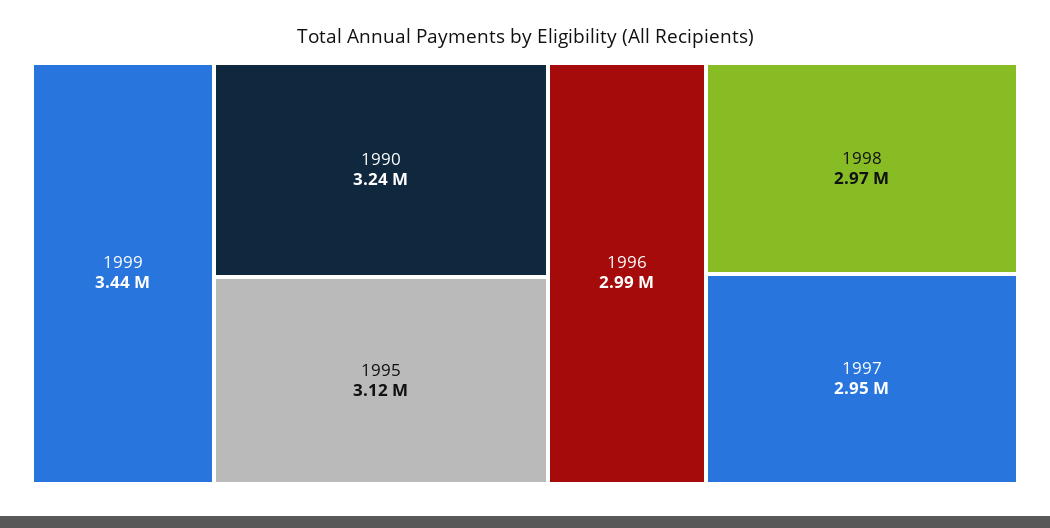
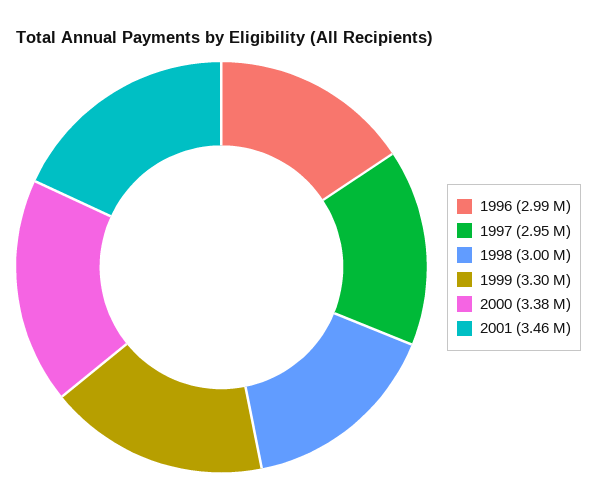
1999: 3440000 -> 3300000
1990: 3240000 -> none
1995: 3120000 -> none
1998: 2970000 -> 3000000
2000: none -> 3380000
2001: none -> 3460000

